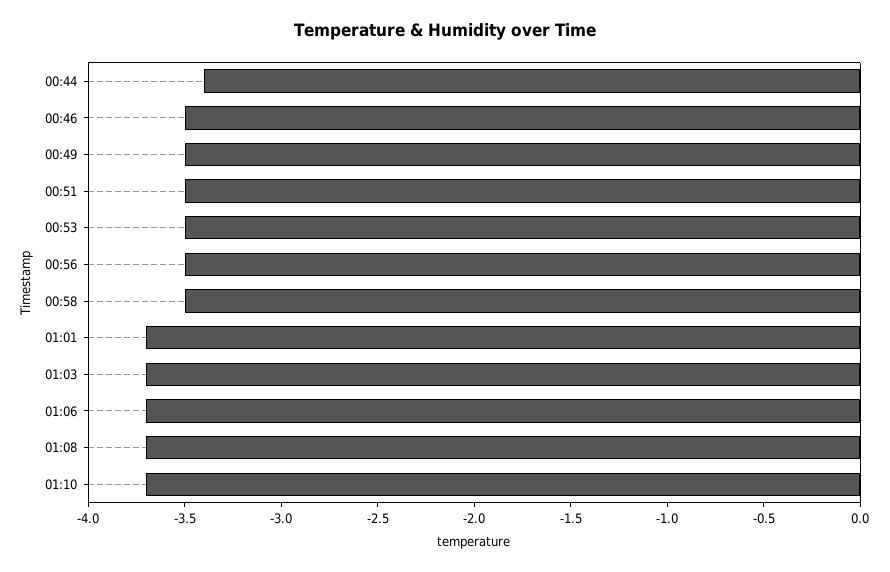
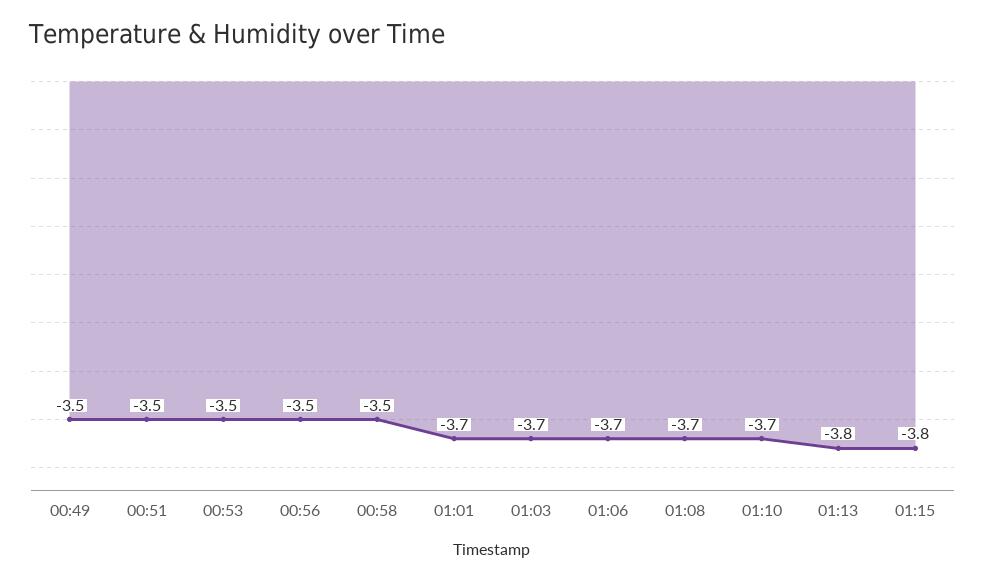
00:44: -3.4 -> none
00:46: -3.5 -> none
01:13: none -> -3.8
01:15: none -> -3.8

